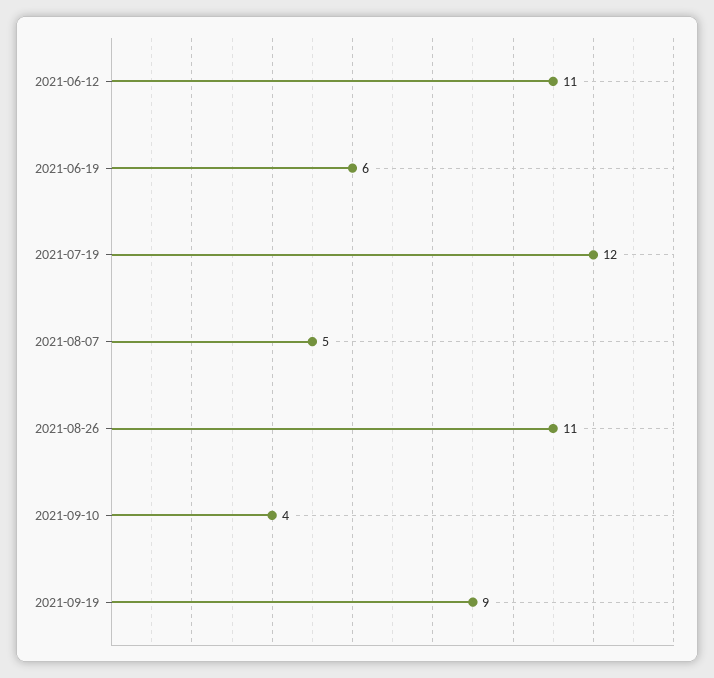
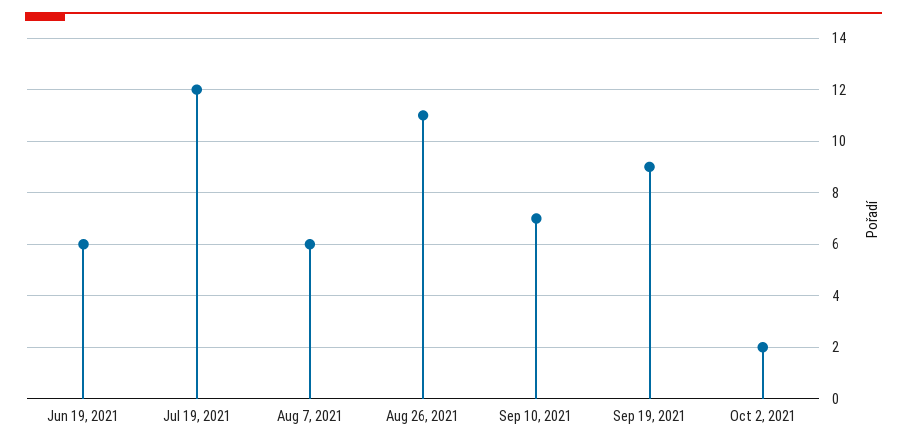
2021-06-12: 11 -> none
2021-08-07: 5 -> 6
2021-09-10: 4 -> 7
Oct 2, 2021: none -> 2

